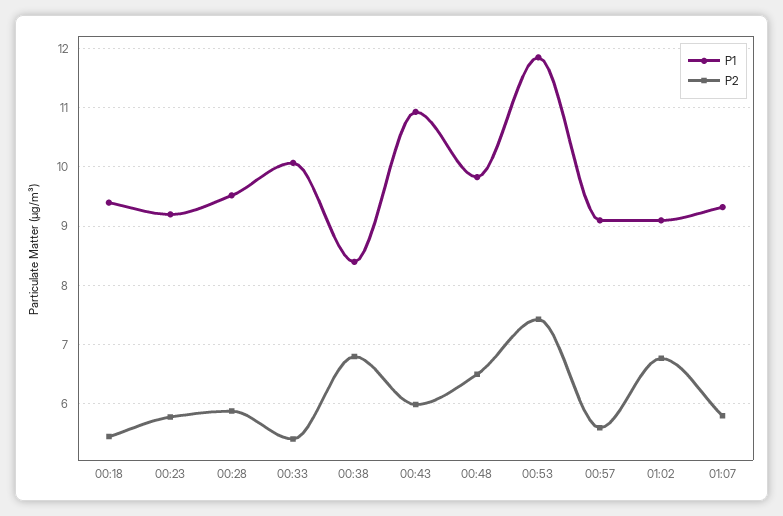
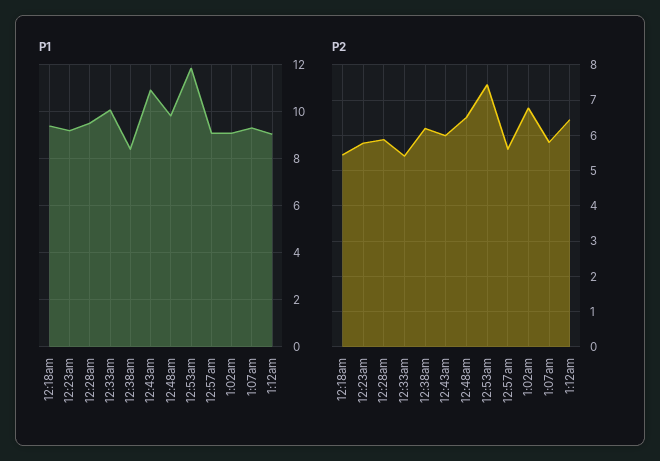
P2, 00:38: 6.8 -> 6.2
P1, 1:12am: none -> 9
P2, 1:12am: none -> 6.4

